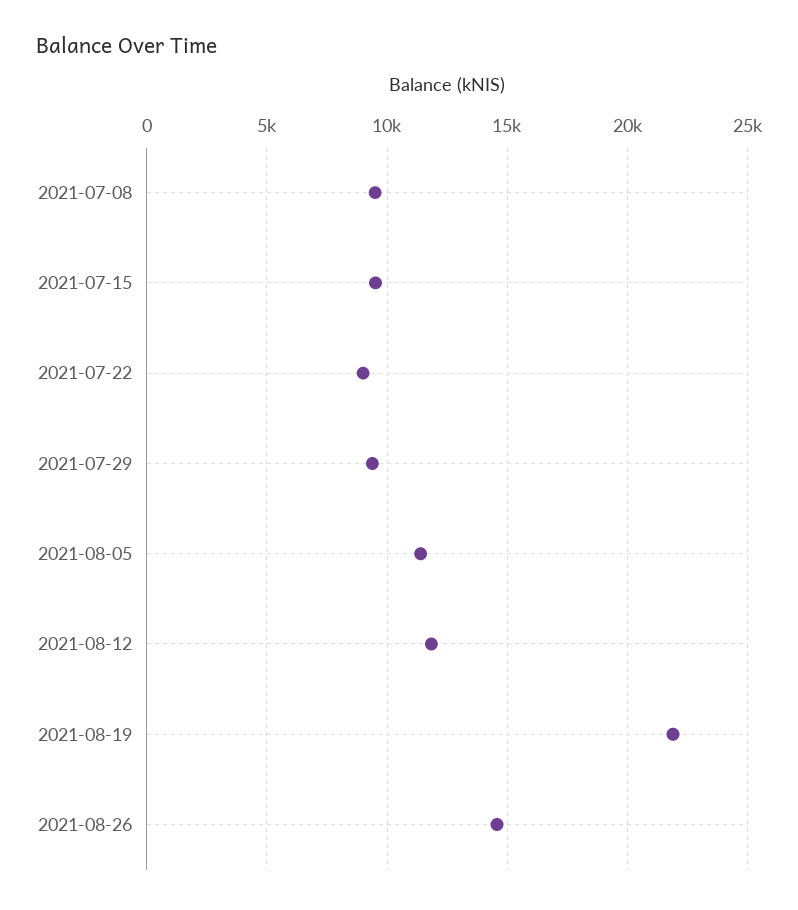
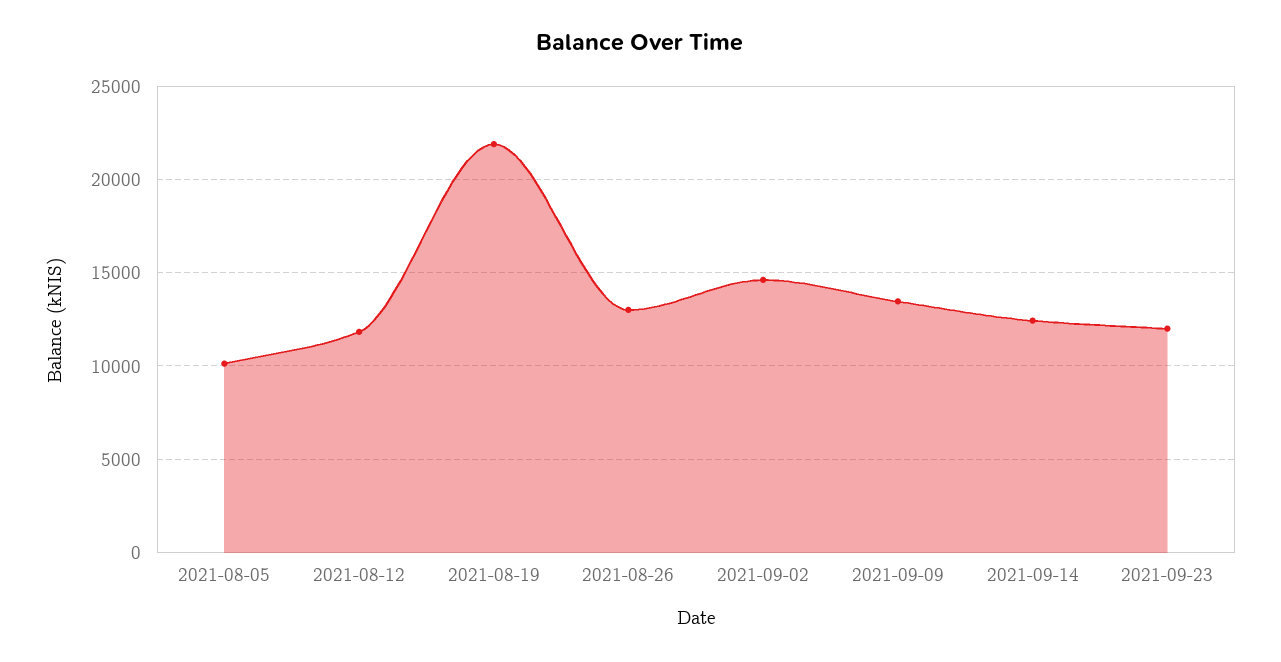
2021-07-08: 9500 -> none
2021-07-15: 9500 -> none
2021-07-22: 9000 -> none
2021-07-29: 9500 -> none
2021-08-05: 11500 -> 10000
2021-08-26: 14500 -> 13000
2021-09-02: none -> 14500
2021-09-09: none -> 13500
2021-09-14: none -> 12500
2021-09-23: none -> 12000

